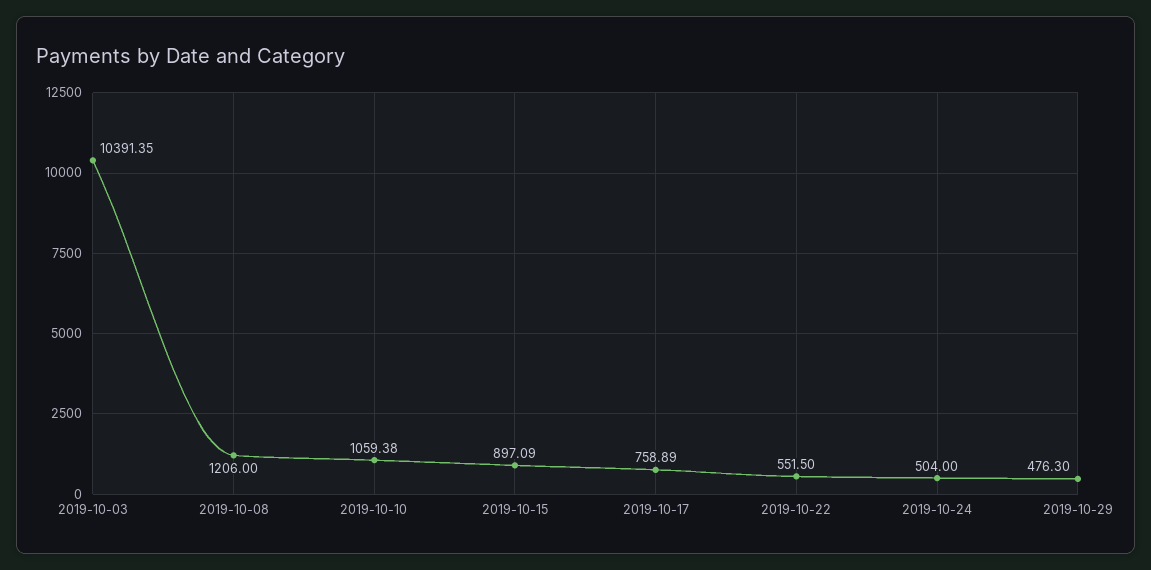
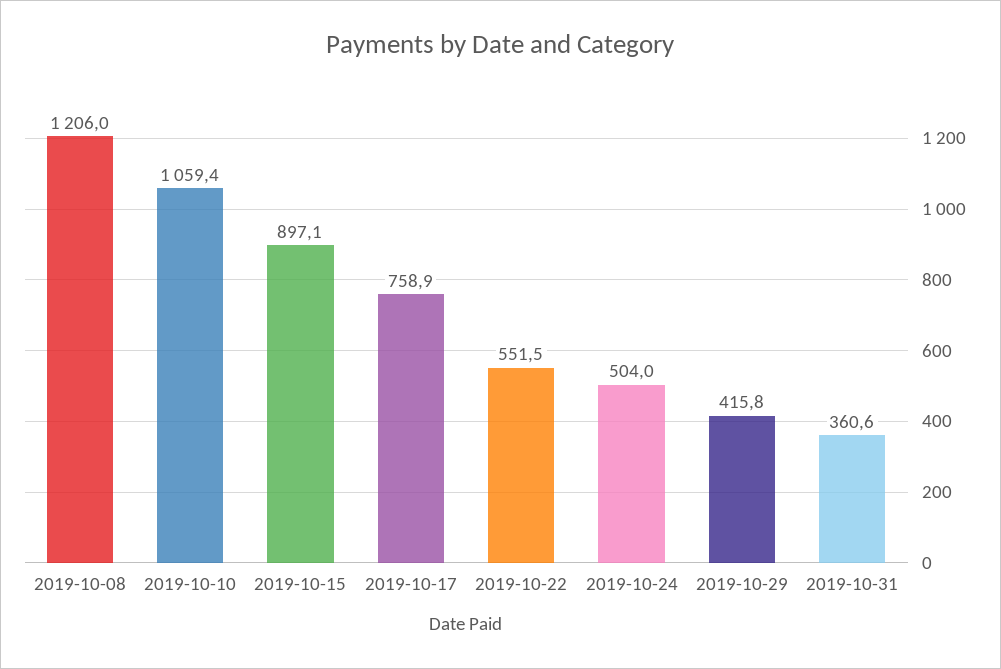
2019-10-03: 10391.35 -> none
2019-10-29: 476.3 -> 415.8
2019-10-31: none -> 360.6

